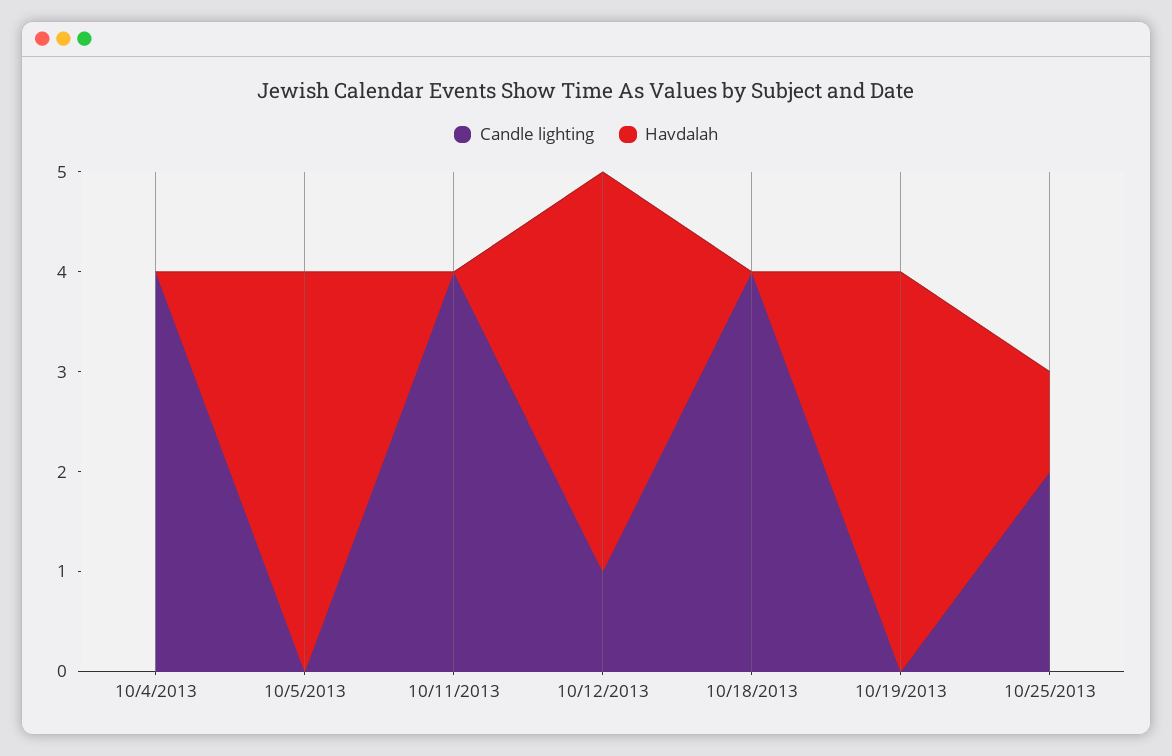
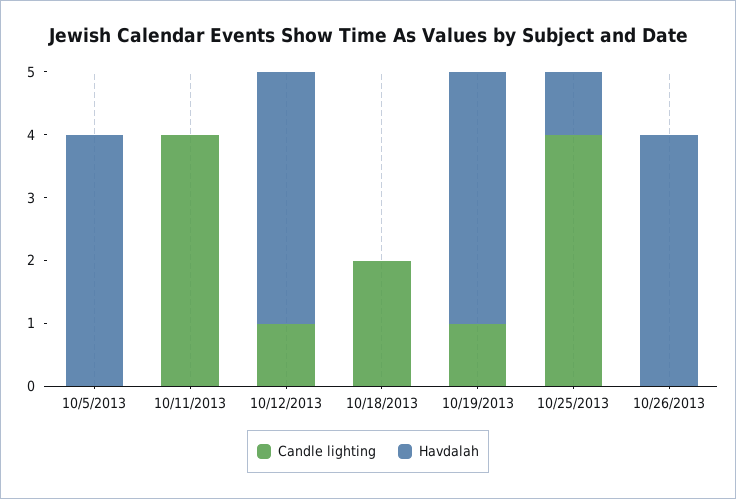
Candle lighting, 10/4/2013: 4 -> none
Havdalah, 10/4/2013: 0 -> none
Candle lighting, 10/18/2013: 4 -> 2
Candle lighting, 10/19/2013: 0 -> 1
Candle lighting, 10/25/2013: 2 -> 4
Candle lighting, 10/26/2013: none -> 0
Havdalah, 10/26/2013: none -> 4

